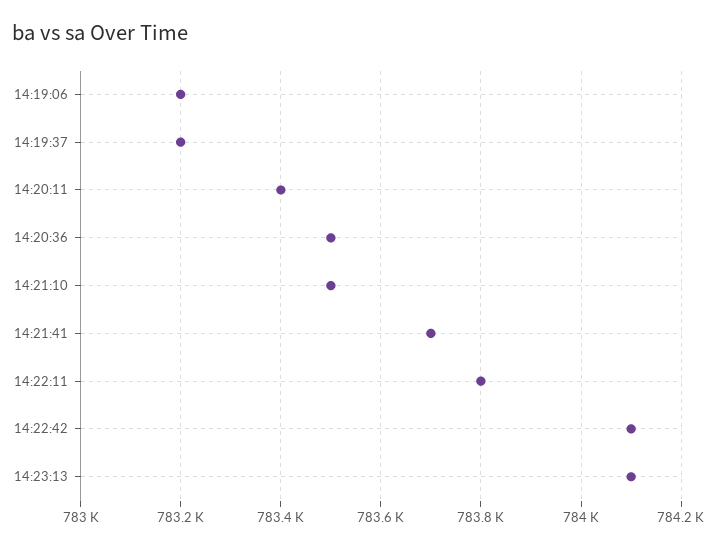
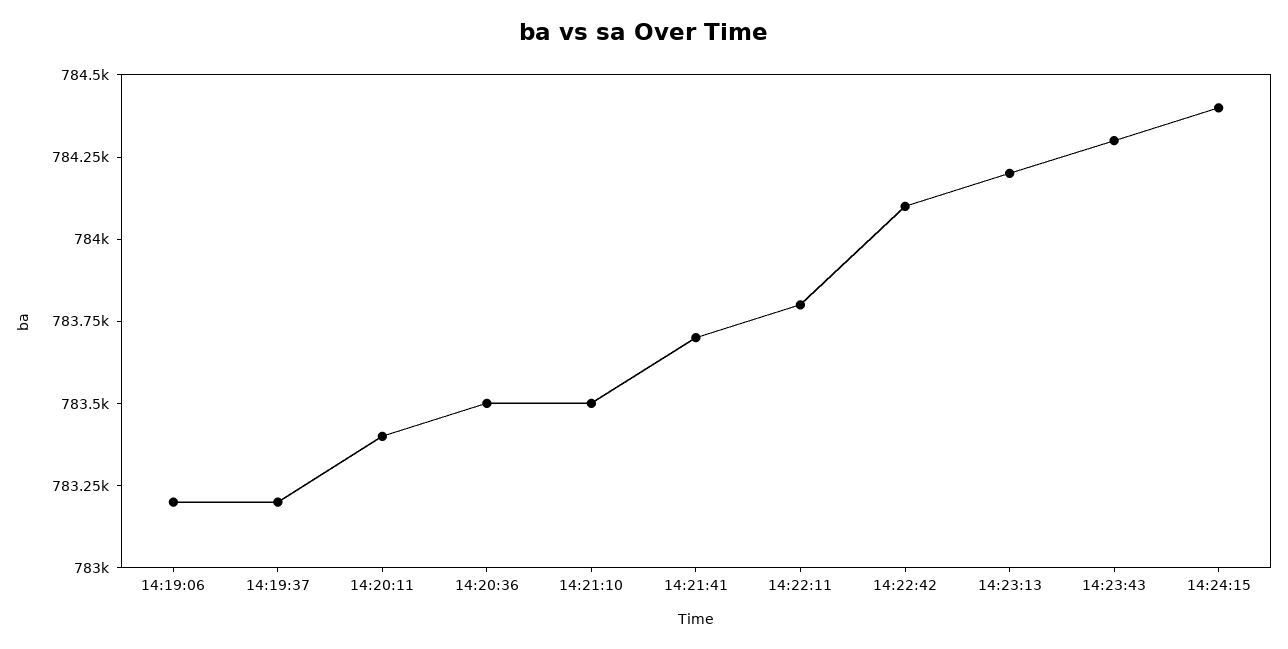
14:23:13: 784100 -> 784200
14:23:43: none -> 784300
14:24:15: none -> 784400

